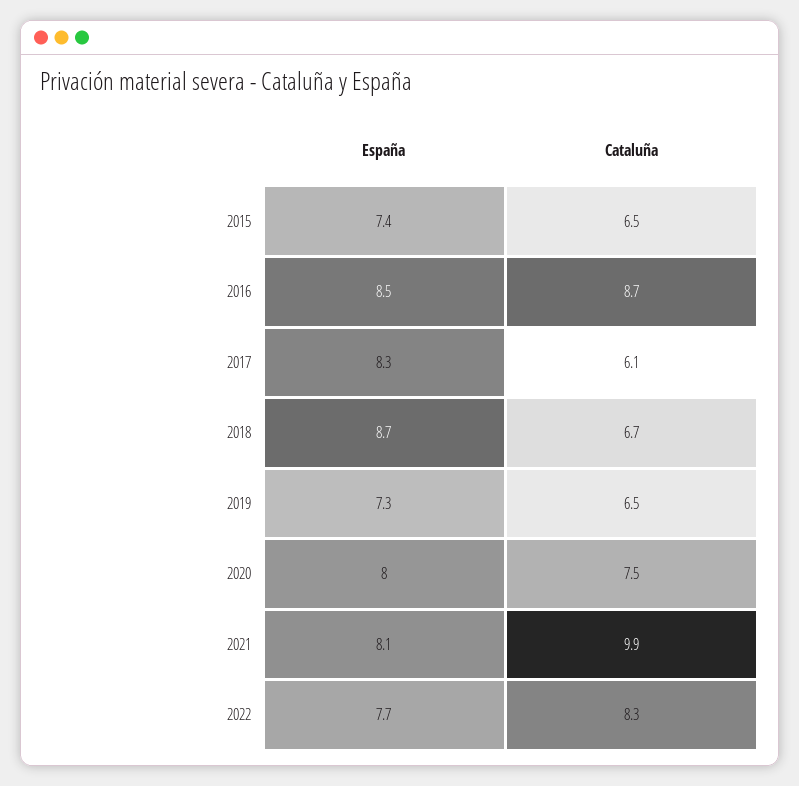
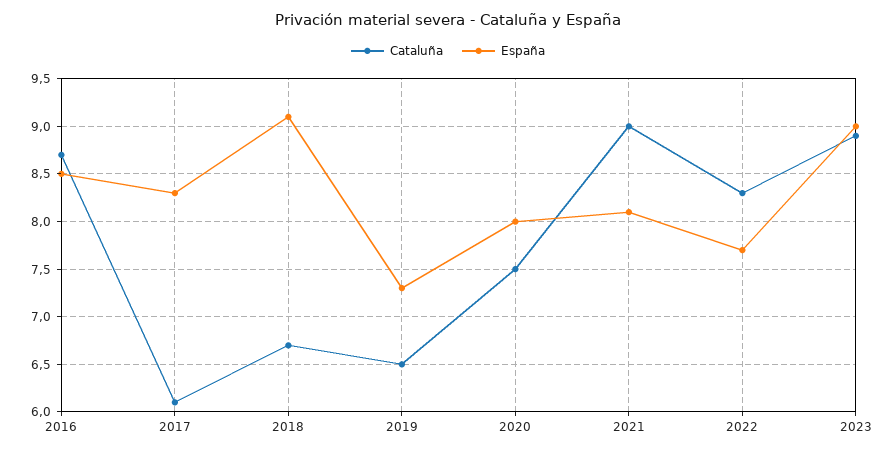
España, 2015: 7.4 -> none
Cataluña, 2015: 6.5 -> none
España, 2018: 8.7 -> 9.1
Cataluña, 2021: 9.9 -> 9
Cataluña, 2023: none -> 8.9
España, 2023: none -> 9

